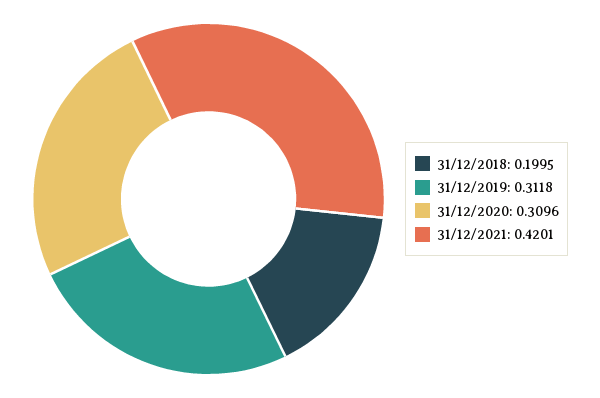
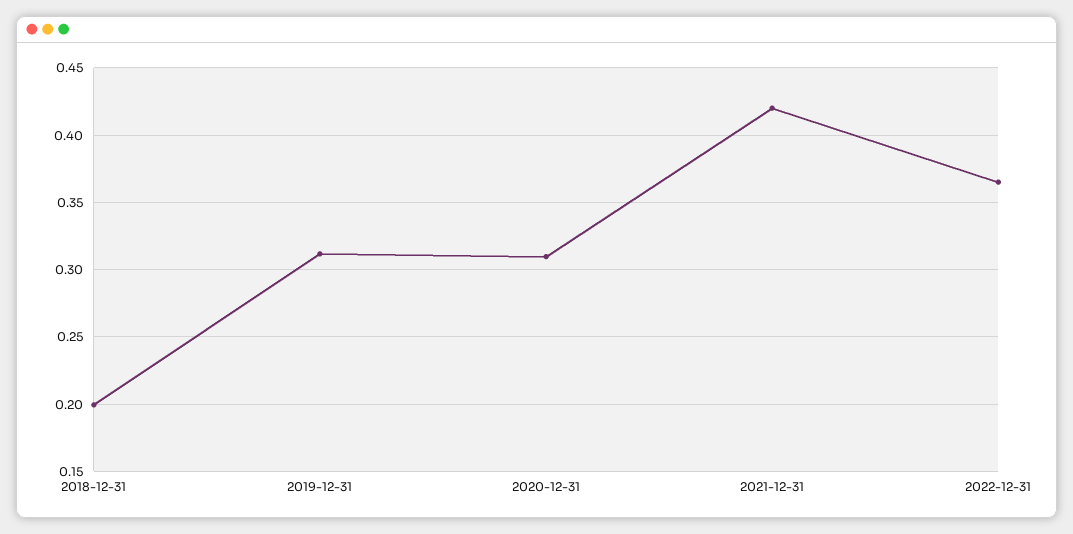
2022-12-31: none -> 0.365

